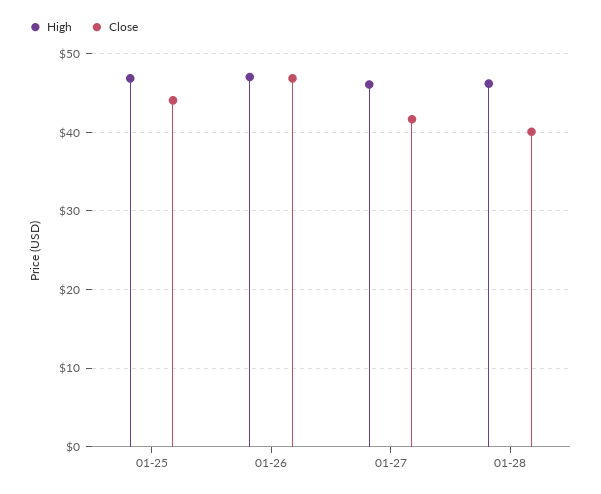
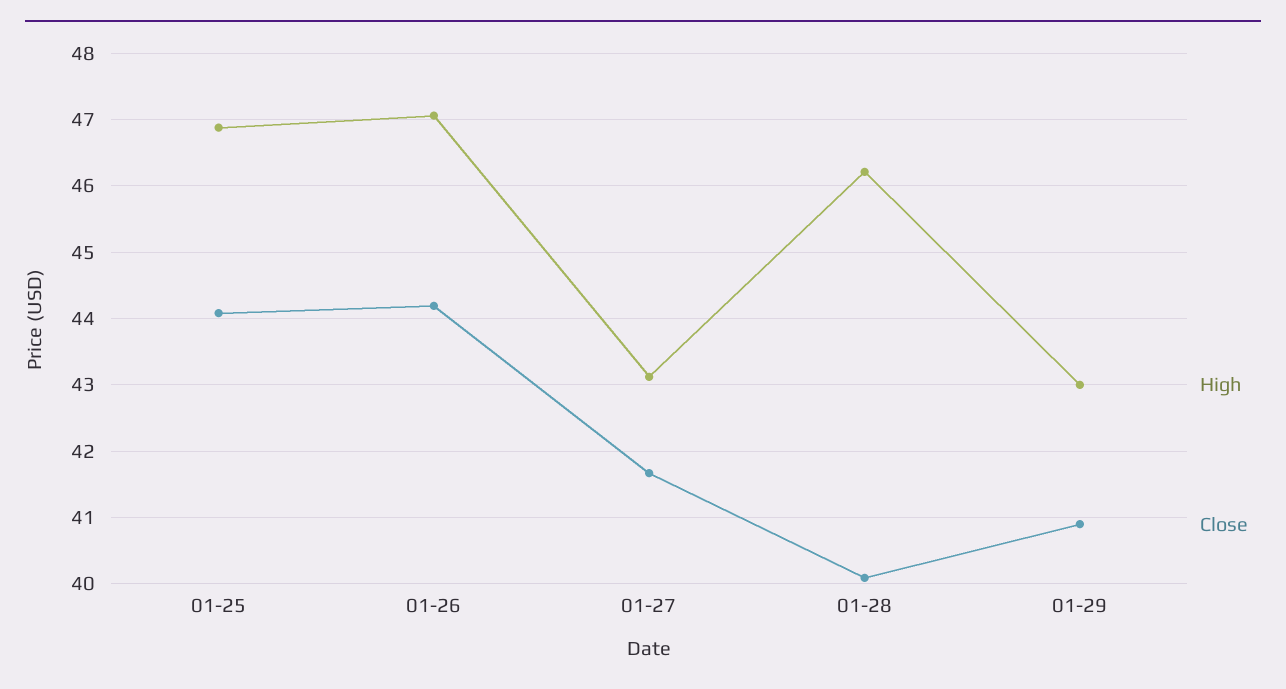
Close, 01-26: 47 -> 44.2
High, 01-27: 46 -> 43.1
High, 01-29: none -> 43
Close, 01-29: none -> 40.9

